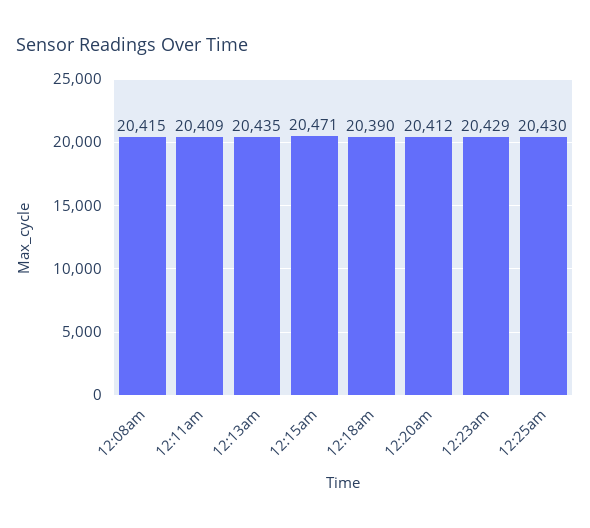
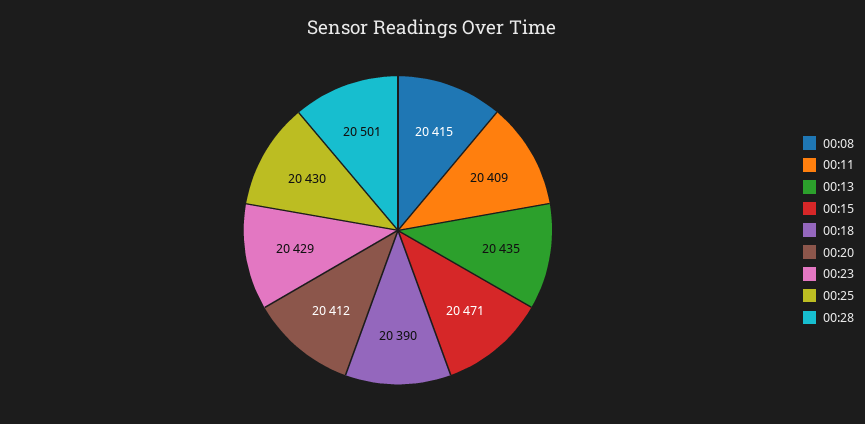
00:28: none -> 20501

